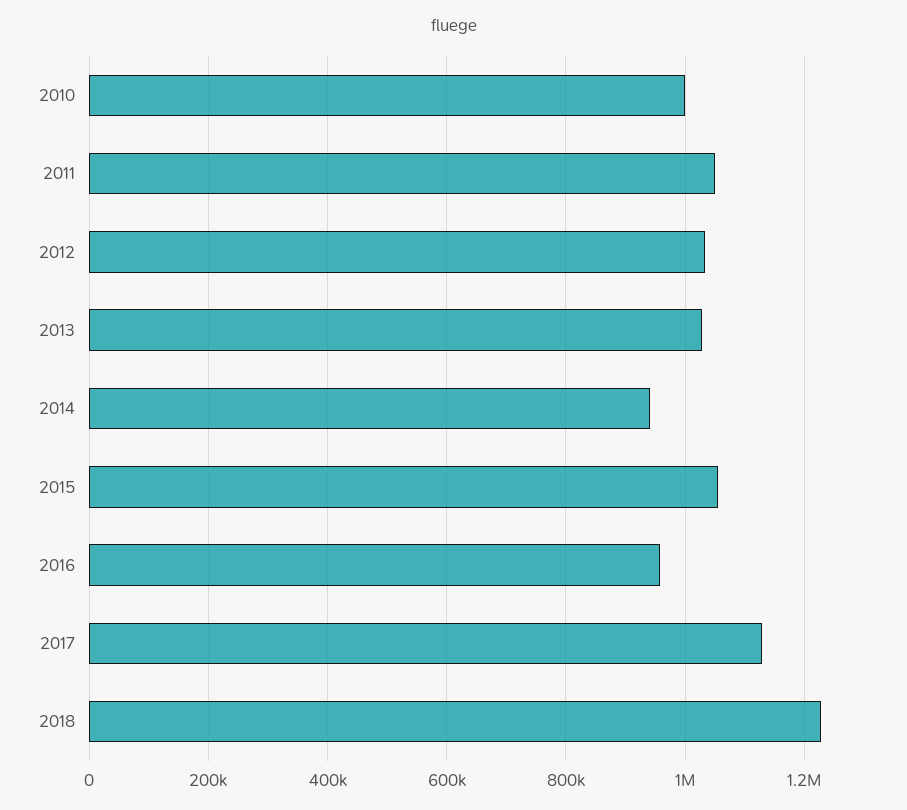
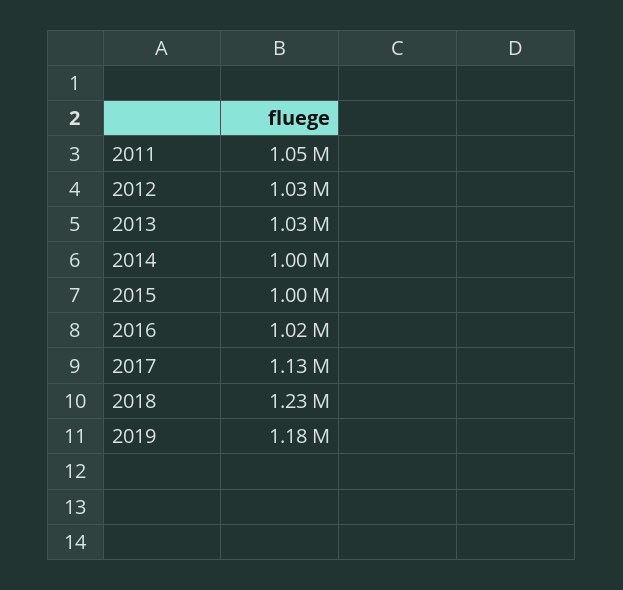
2010: 1000000 -> none
2014: 940000 -> 1000000
2015: 1060000 -> 1000000
2016: 960000 -> 1020000
2019: none -> 1180000

